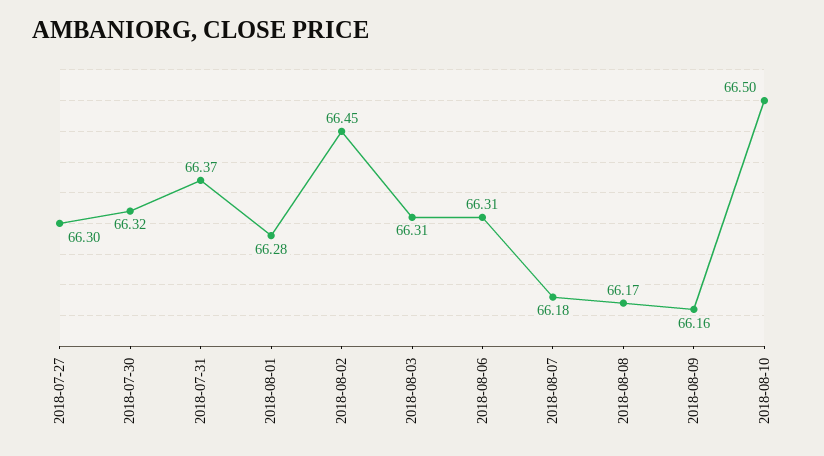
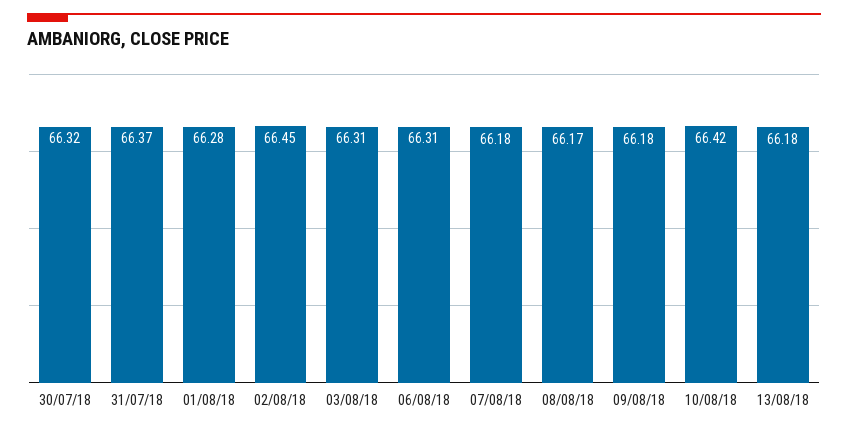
2018-07-27: 66.3 -> none
2018-08-09: 66.16 -> 66.18
2018-08-10: 66.5 -> 66.42
13/08/18: none -> 66.18

